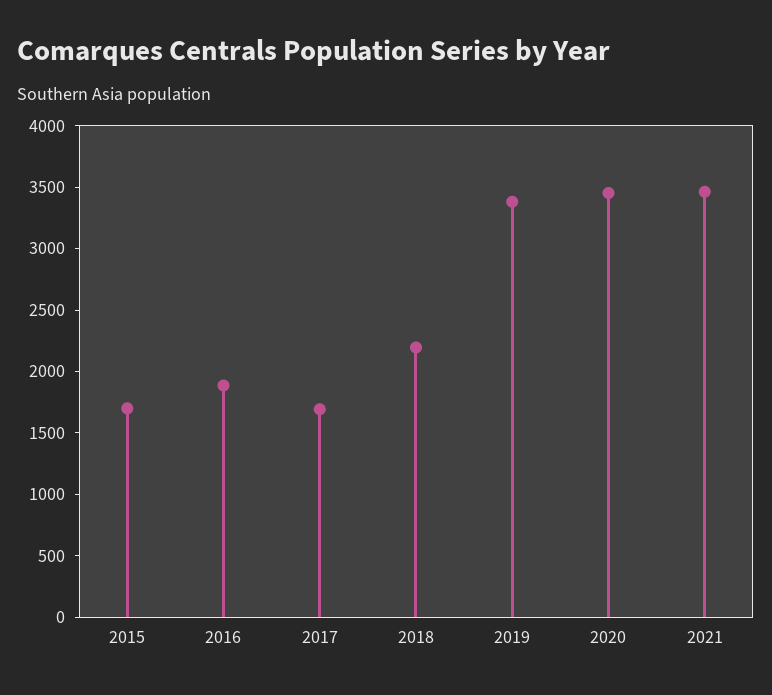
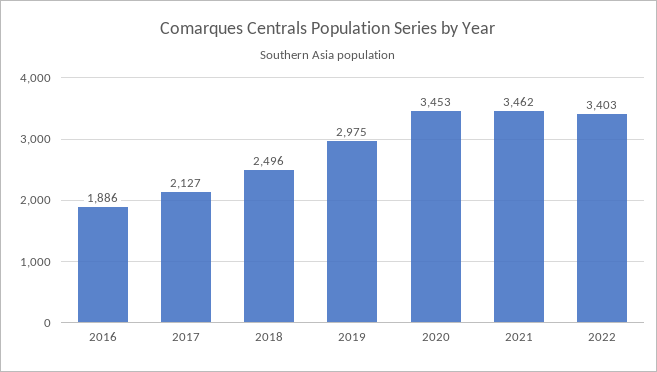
2015: 1700 -> none
2017: 1700 -> 2127
2018: 2200 -> 2496
2019: 3400 -> 2975
2022: none -> 3403

